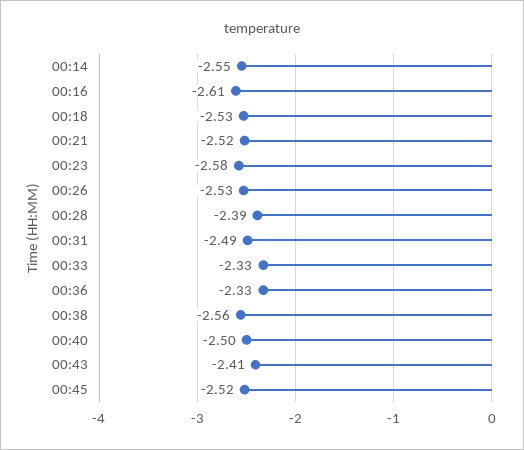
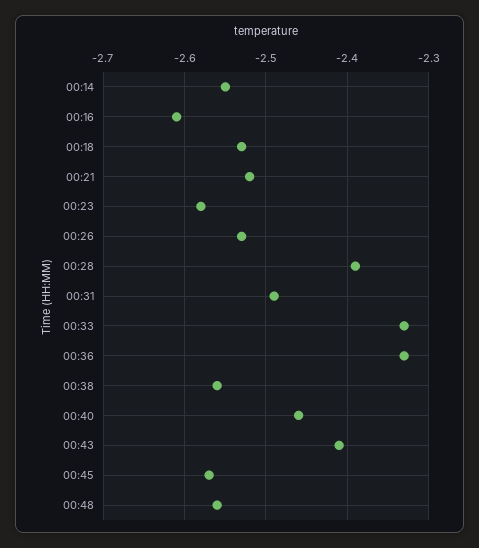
00:40: -2.5 -> -2.46
00:45: -2.52 -> -2.57
00:48: none -> -2.56

